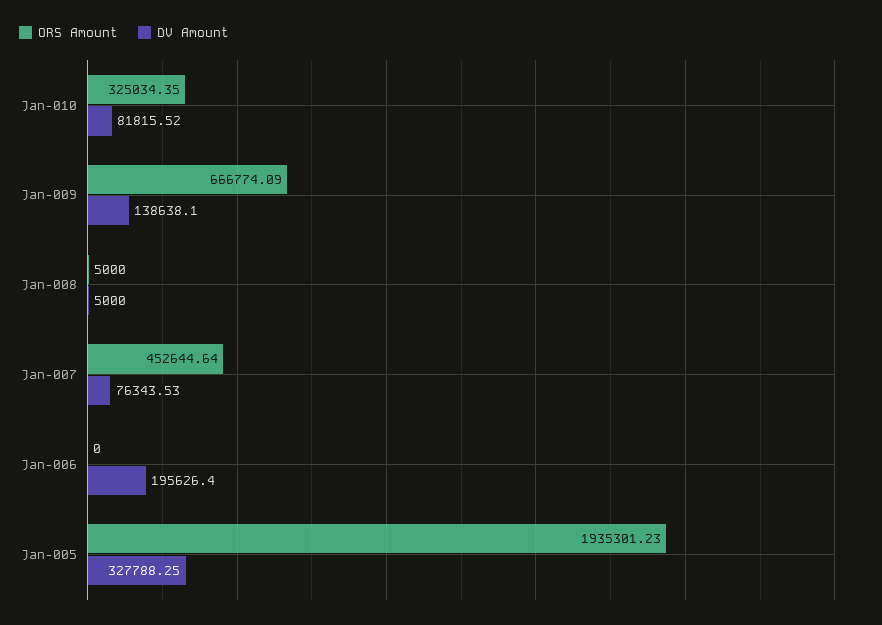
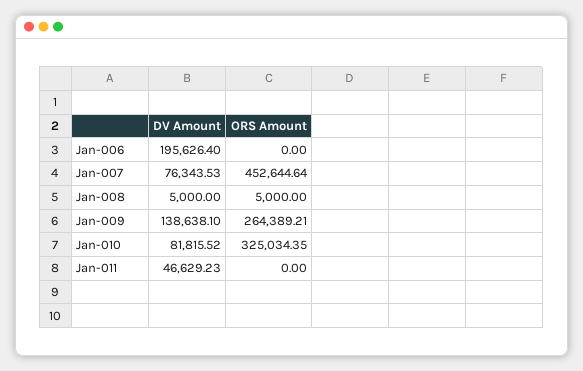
ORS Amount, Jan-009: 666774.09 -> 264389.21
ORS Amount, Jan-005: 1935301.23 -> none
DV Amount, Jan-005: 327788.25 -> none
DV Amount, Jan-011: none -> 46629.23
ORS Amount, Jan-011: none -> 0

